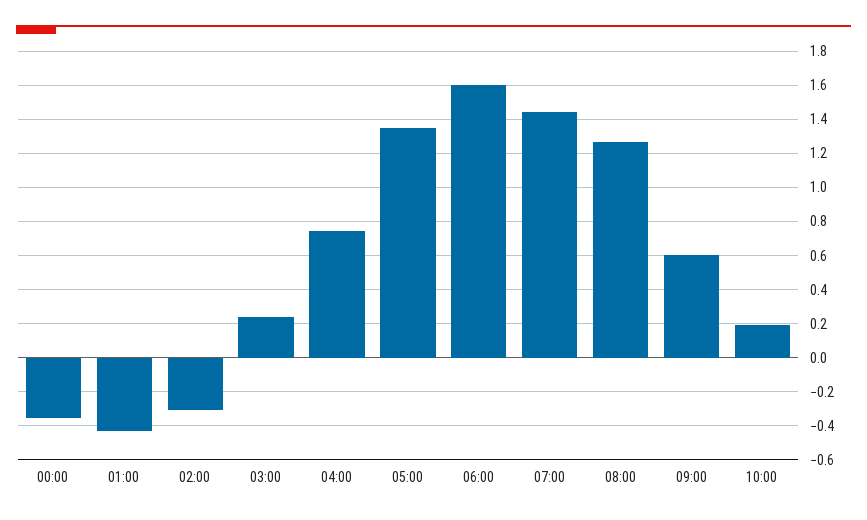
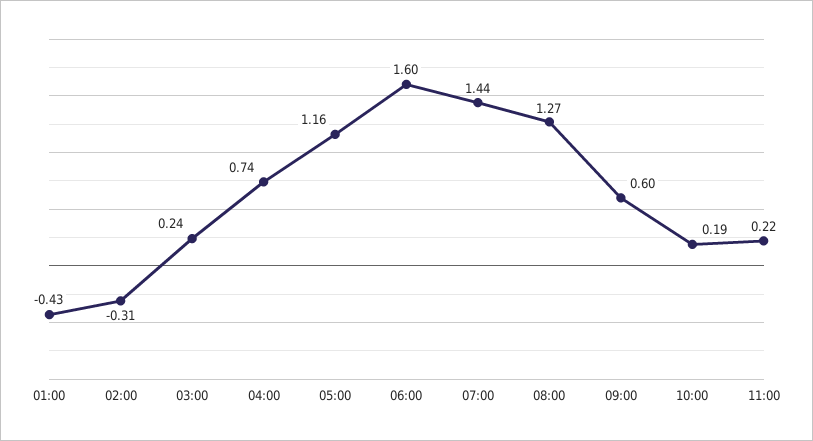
00:00: -0.35 -> none
05:00: 1.35 -> 1.16
11:00: none -> 0.22

